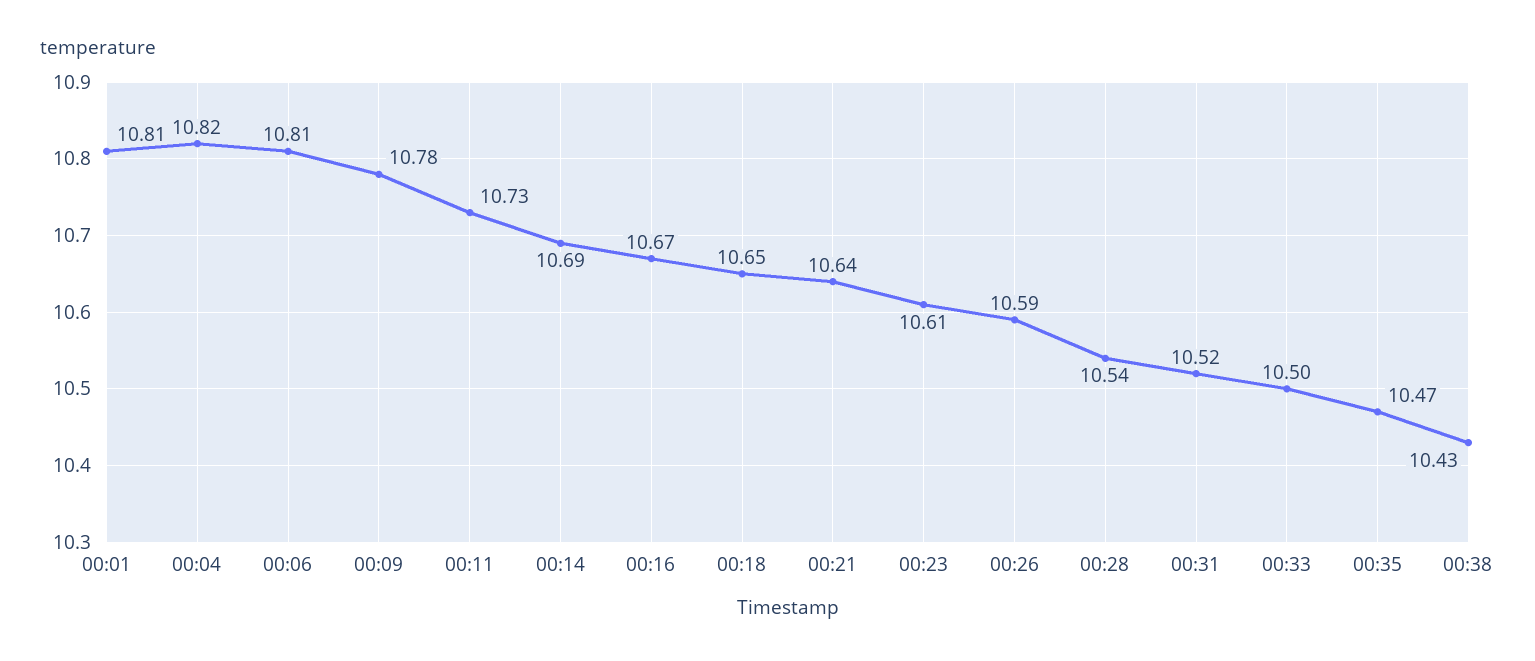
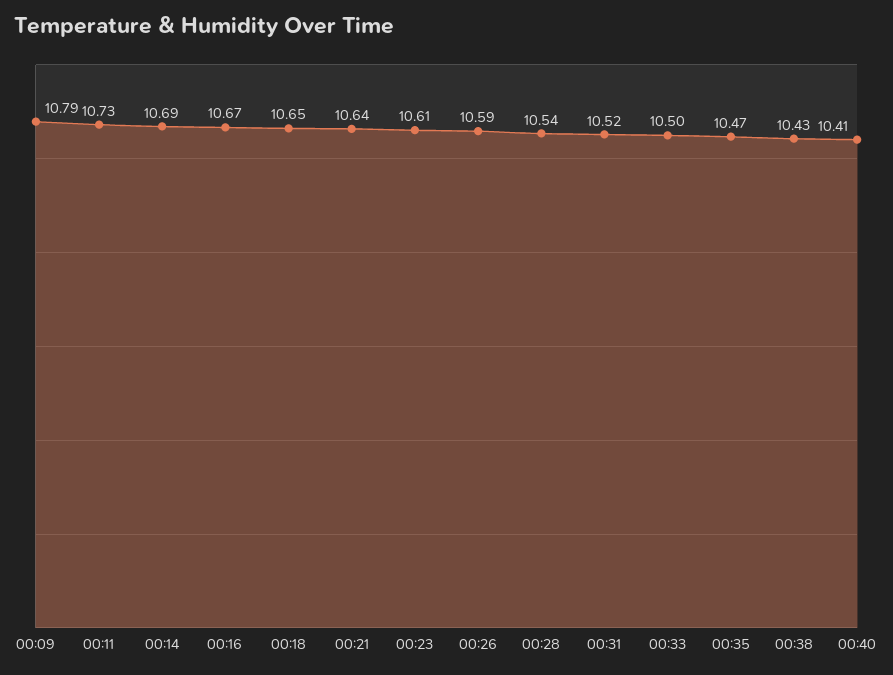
00:01: 10.81 -> none
00:04: 10.82 -> none
00:06: 10.81 -> none
00:09: 10.78 -> 10.79
00:40: none -> 10.41

